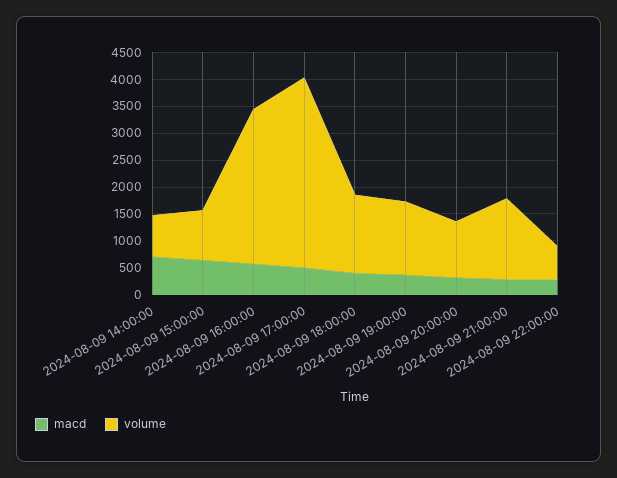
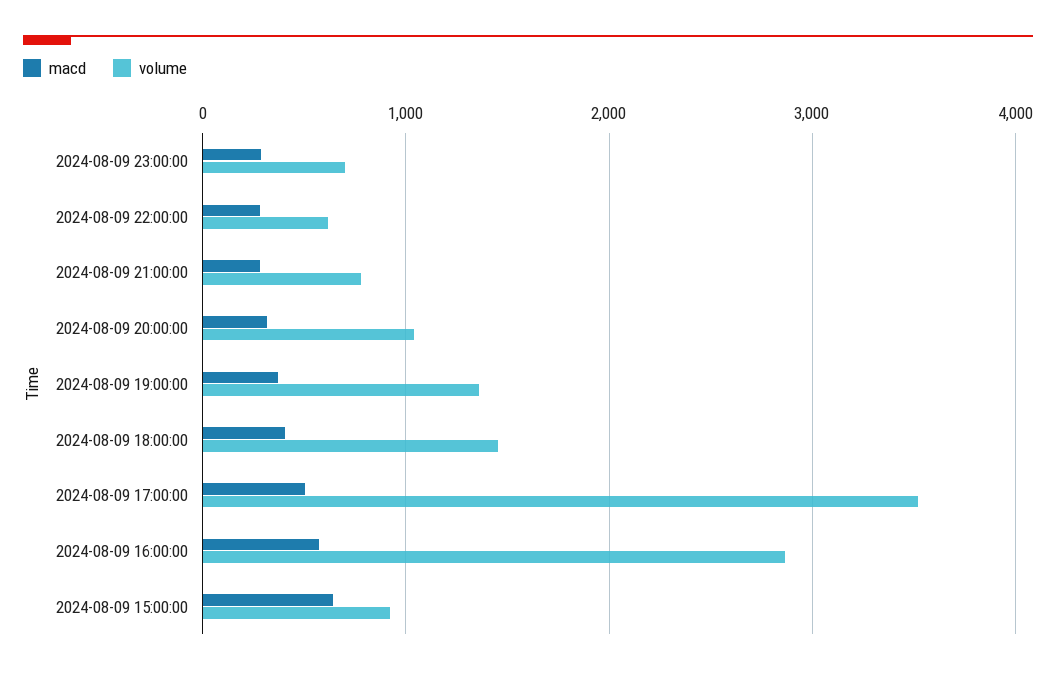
macd, 2024-08-09 14:00:00: 750 -> none
volume, 2024-08-09 14:00:00: 750 -> none
volume, 2024-08-09 21:00:00: 1500 -> 800
macd, 2024-08-09 23:00:00: none -> 300
volume, 2024-08-09 23:00:00: none -> 700

